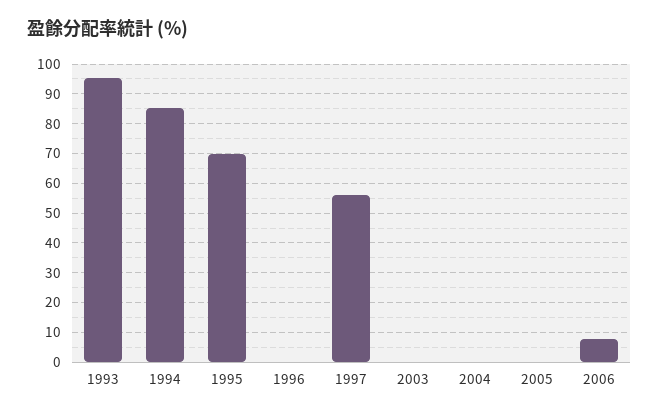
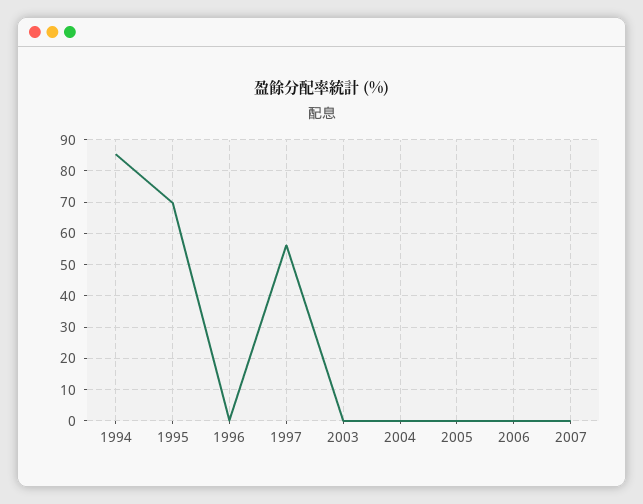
1993: 95 -> none
2006: 7.5 -> 0
2007: none -> 0

